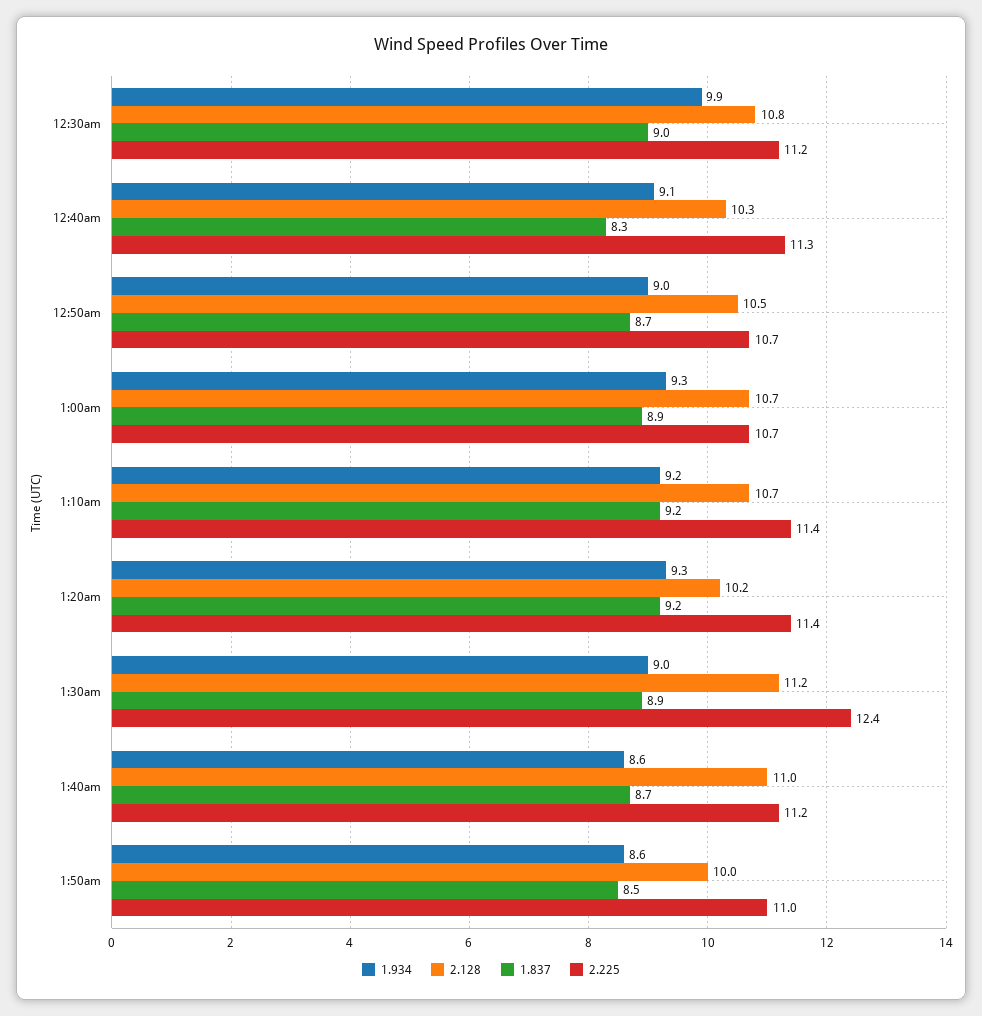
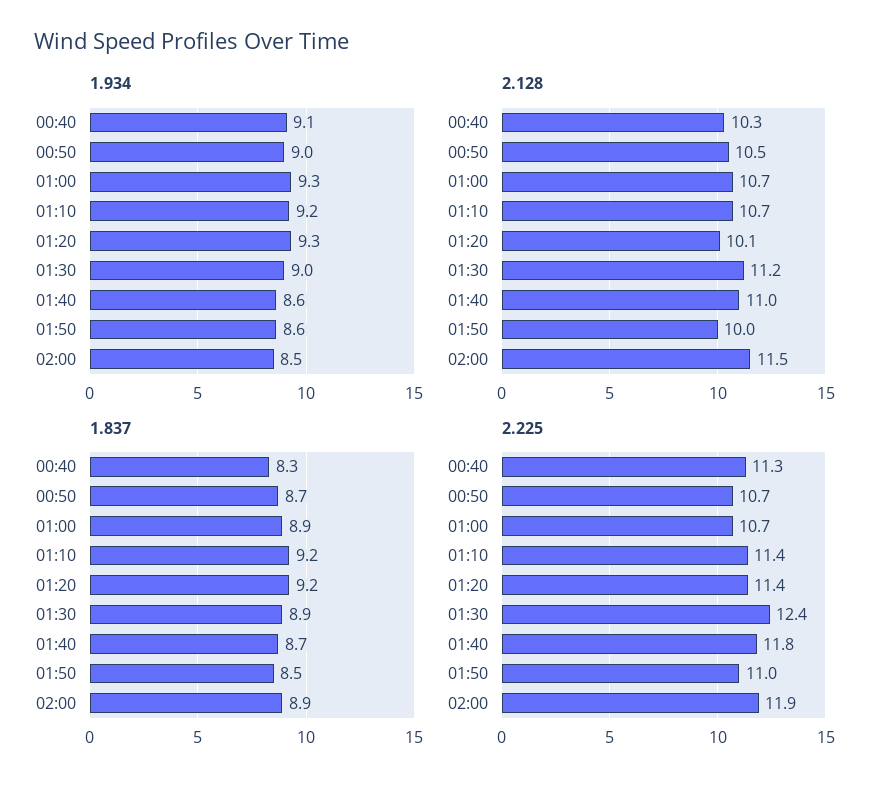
1.934, 12:30am: 9.9 -> none
2.128, 12:30am: 10.8 -> none
1.837, 12:30am: 9 -> none
2.225, 12:30am: 11.2 -> none
2.128, 1:20am: 10.2 -> 10.1
2.225, 1:40am: 11.2 -> 11.8
1.934, 02:00: none -> 8.5
2.128, 02:00: none -> 11.5
1.837, 02:00: none -> 8.9
2.225, 02:00: none -> 11.9

